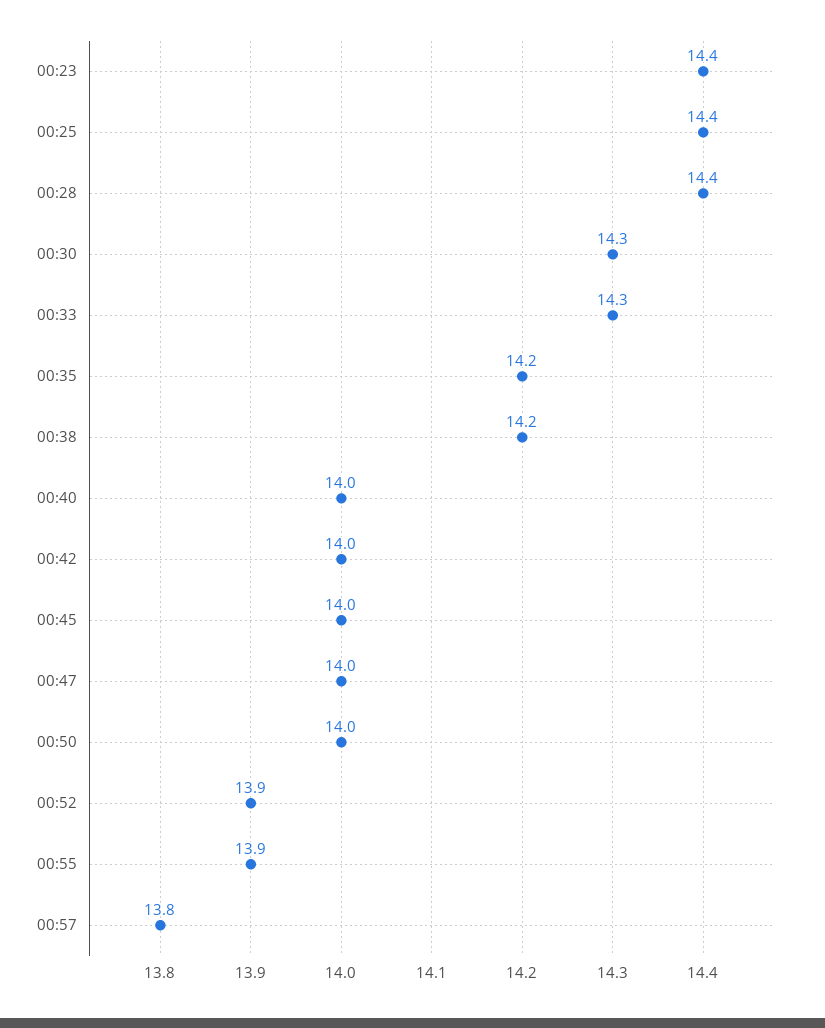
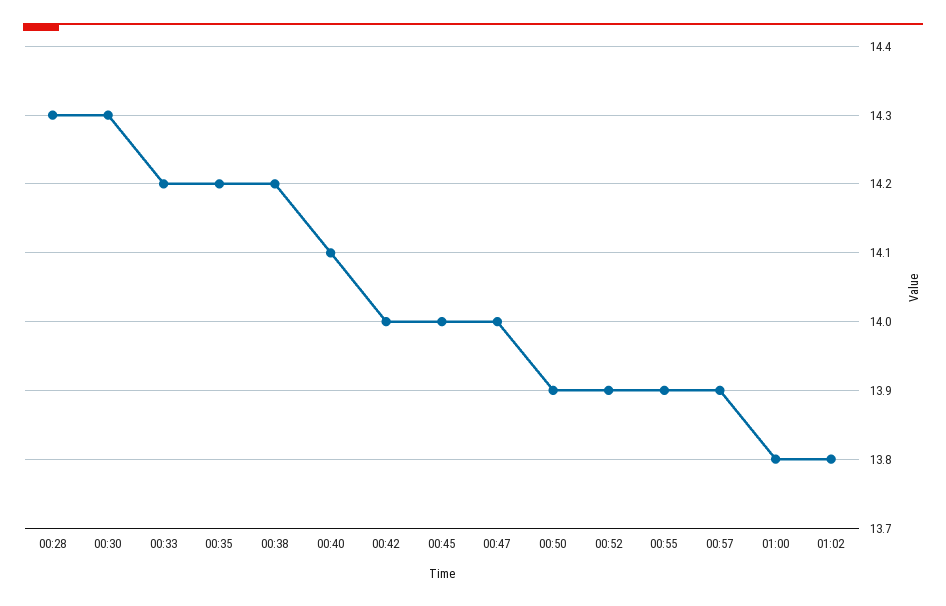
00:23: 14.4 -> none
00:25: 14.4 -> none
00:28: 14.4 -> 14.3
00:33: 14.3 -> 14.2
00:40: 14 -> 14.1
00:50: 14 -> 13.9
00:57: 13.8 -> 13.9
01:00: none -> 13.8
01:02: none -> 13.8

